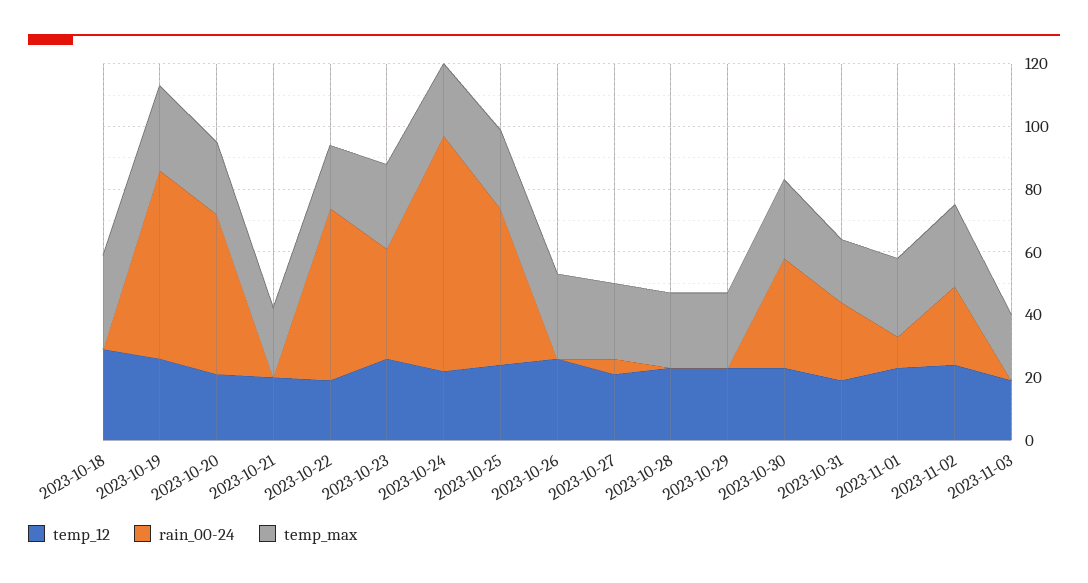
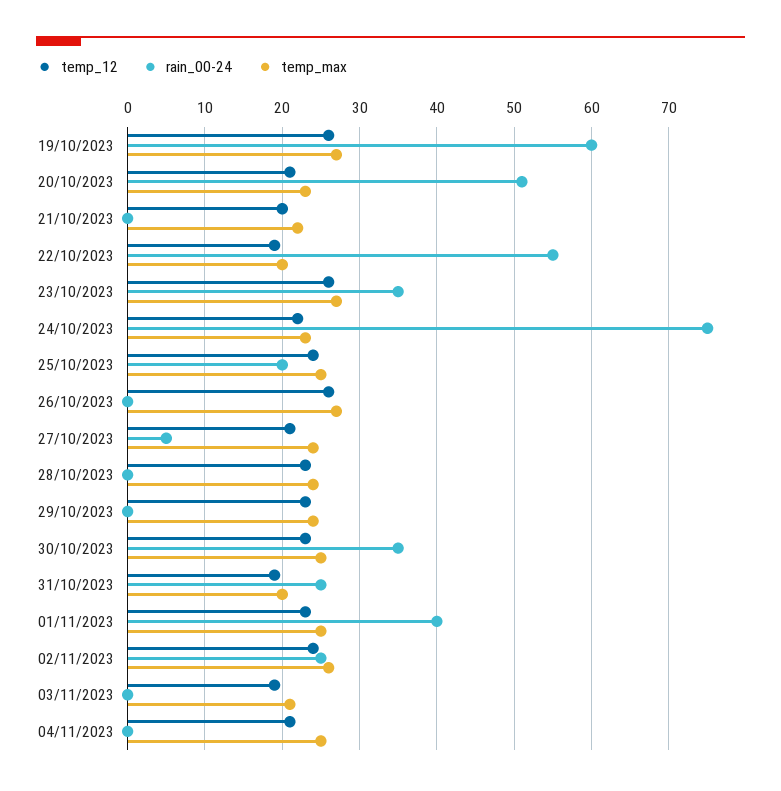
temp_12, 2023-10-18: 30 -> none
rain_00-24, 2023-10-18: 0 -> none
temp_max, 2023-10-18: 30 -> none
rain_00-24, 2023-10-25: 50 -> 20
rain_00-24, 2023-11-01: 10 -> 40
temp_12, 04/11/2023: none -> 21
rain_00-24, 04/11/2023: none -> 0
temp_max, 04/11/2023: none -> 25

